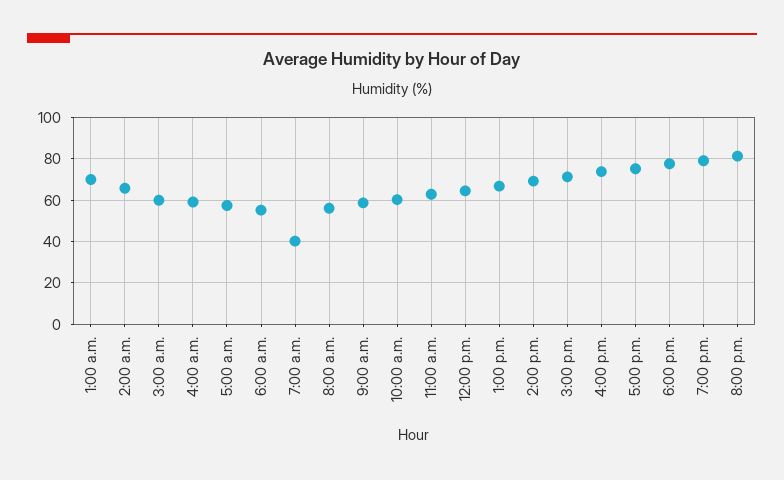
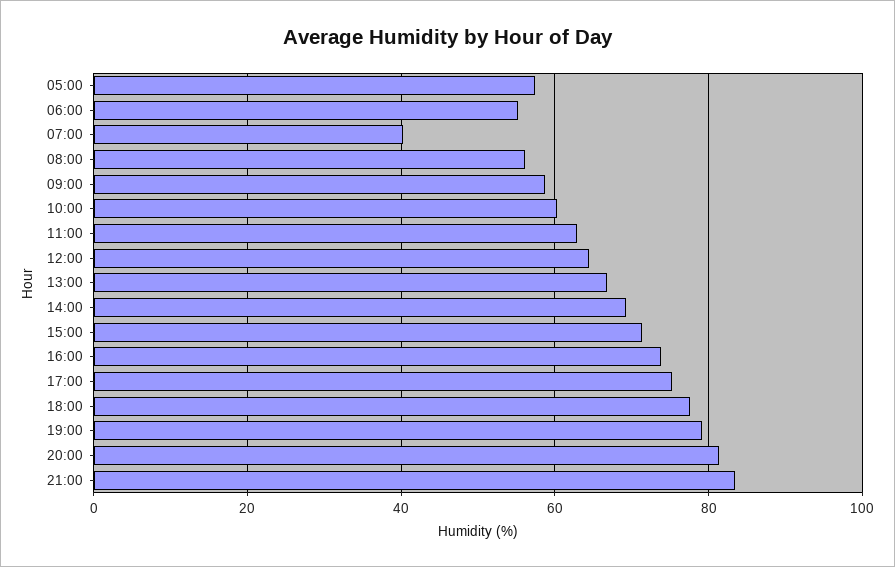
1:00 a.m.: 70 -> none
2:00 a.m.: 65 -> none
3:00 a.m.: 60 -> none
4:00 a.m.: 60 -> none
21:00: none -> 84

